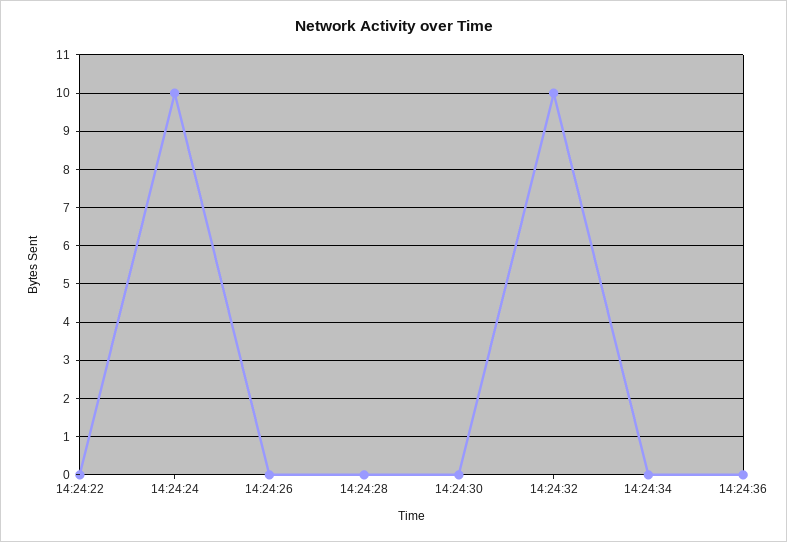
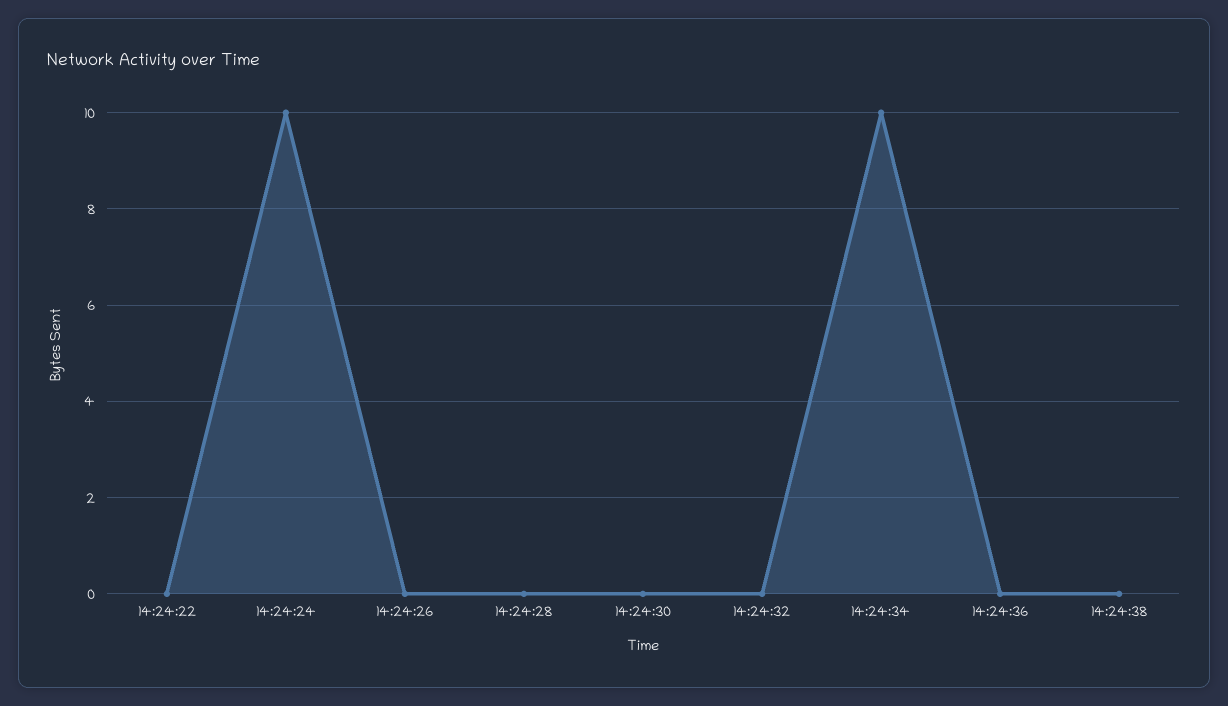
14:24:32: 10 -> 0
14:24:34: 0 -> 10
14:24:38: none -> 0

